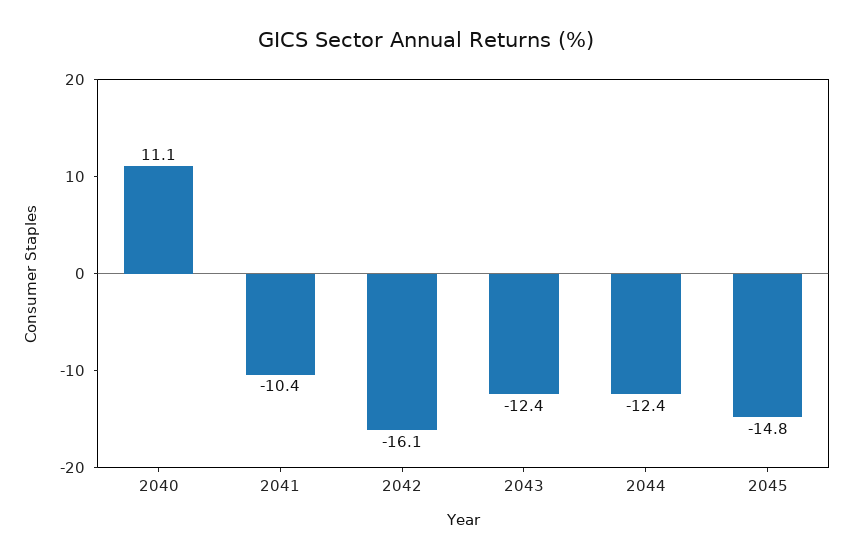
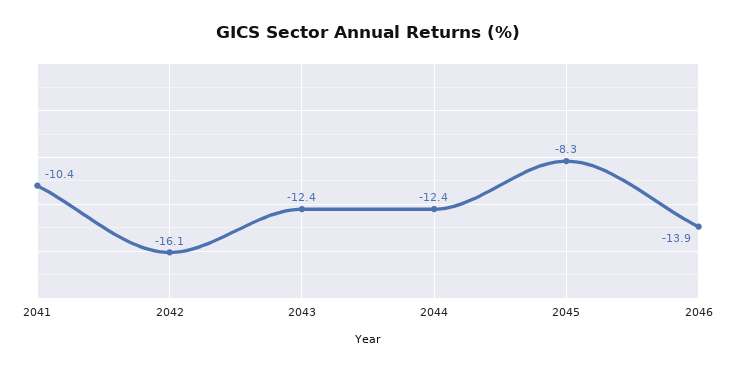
2040: 11.1 -> none
2045: -14.8 -> -8.3
2046: none -> -13.9

